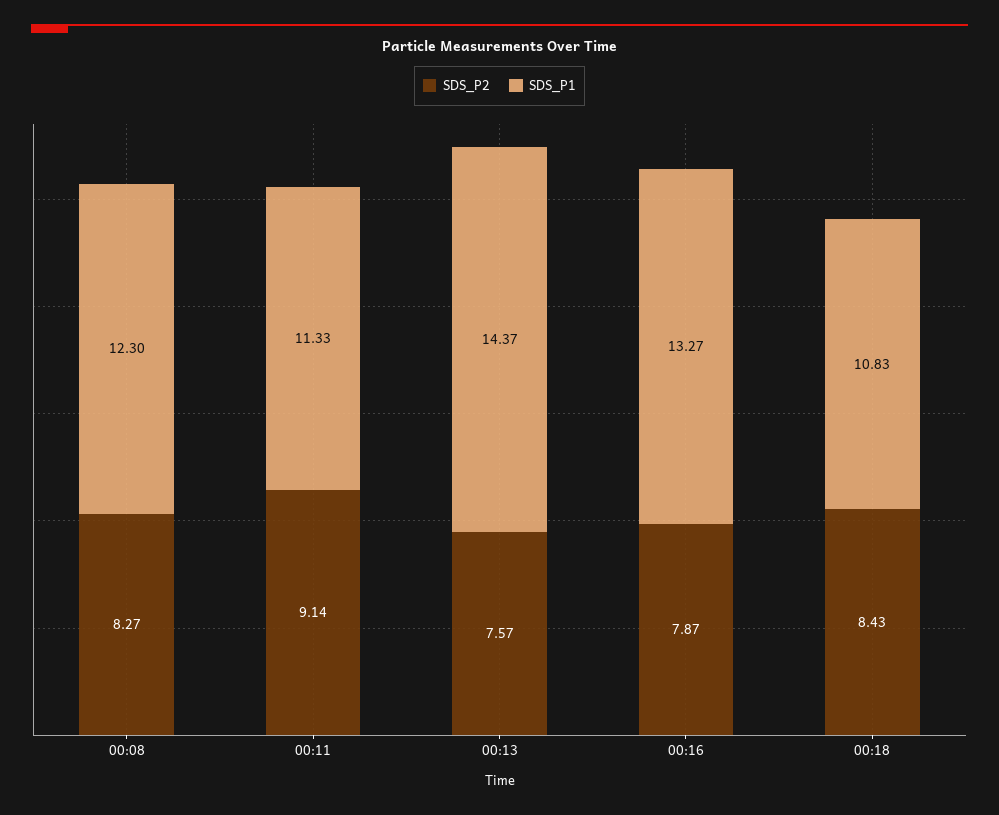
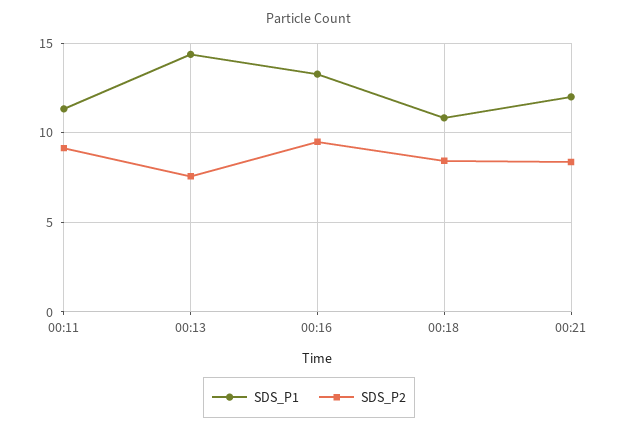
SDS_P2, 00:08: 8.27 -> none
SDS_P1, 00:08: 12.3 -> none
SDS_P2, 00:16: 7.87 -> 9.5
SDS_P1, 00:21: none -> 12
SDS_P2, 00:21: none -> 8.5

